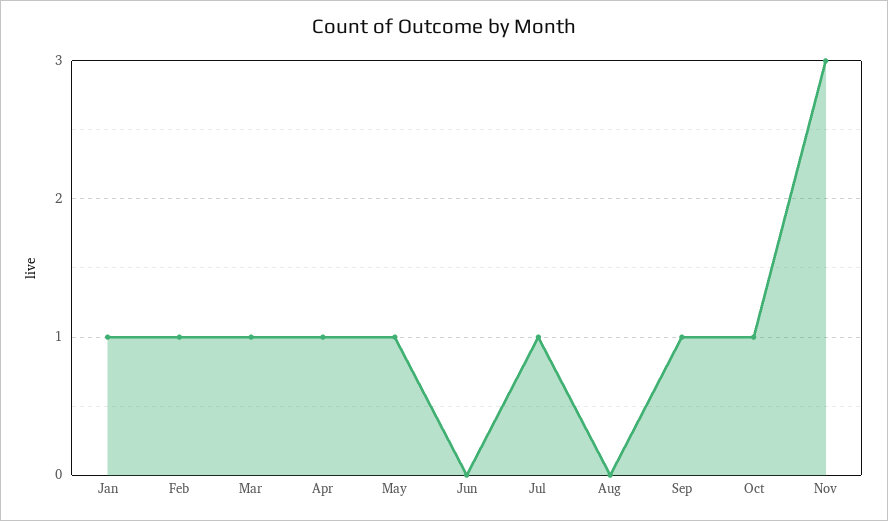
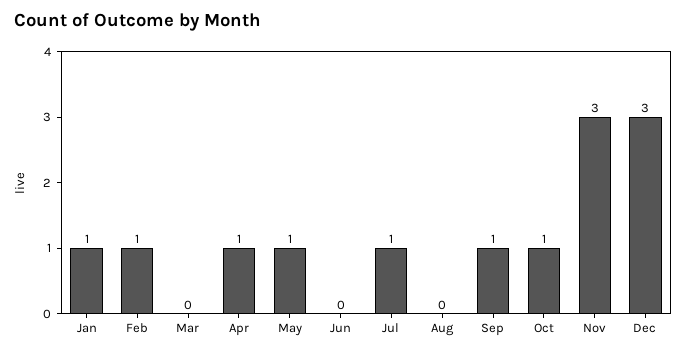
Mar: 1 -> 0
Dec: none -> 3

